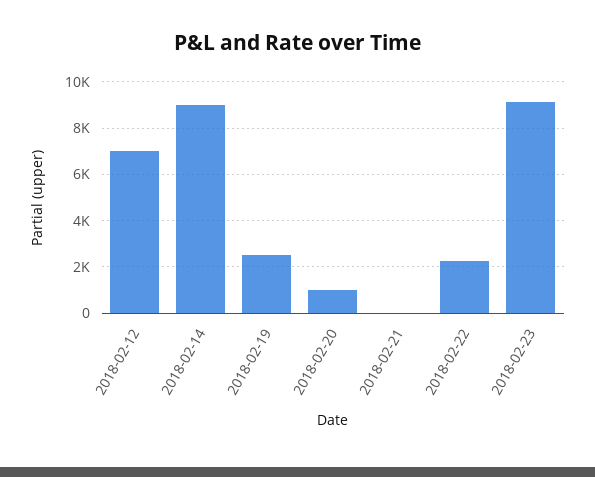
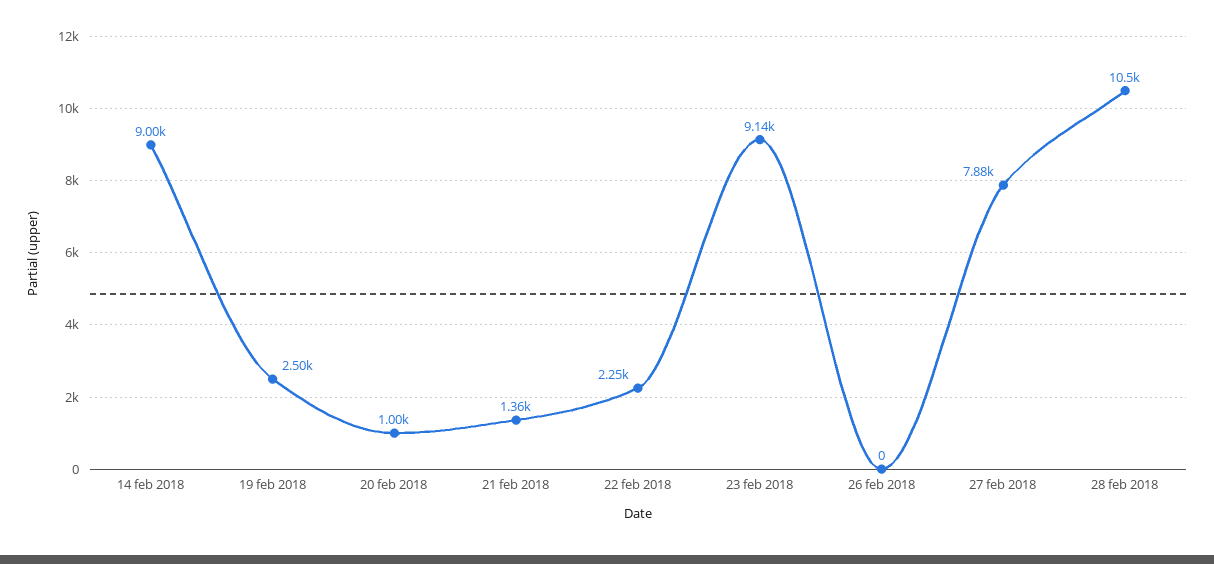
2018-02-12: 7000 -> none
2018-02-21: 0 -> 1360
26 feb 2018: none -> 0
27 feb 2018: none -> 7880
28 feb 2018: none -> 10500

